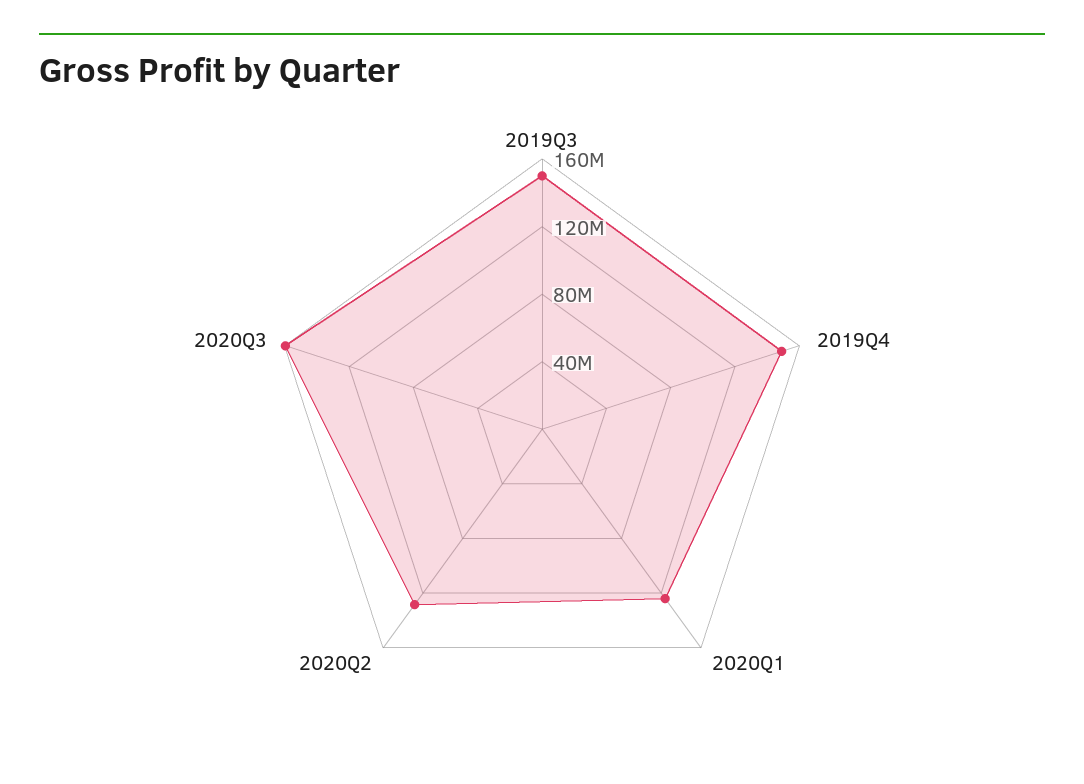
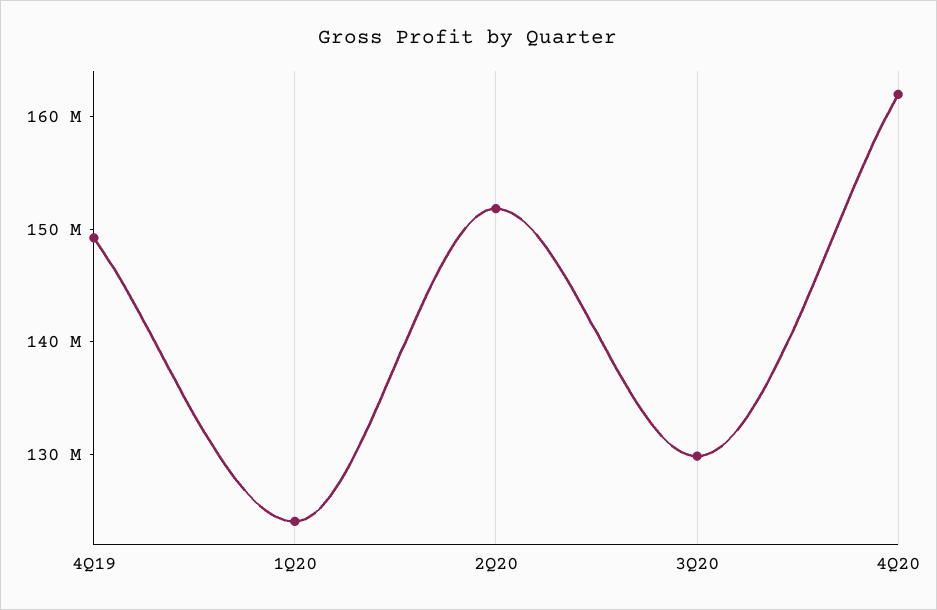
2019Q3: 150000000 -> none
2020Q2: 130000000 -> 152000000
2020Q3: 160000000 -> 130000000
4Q20: none -> 162000000

